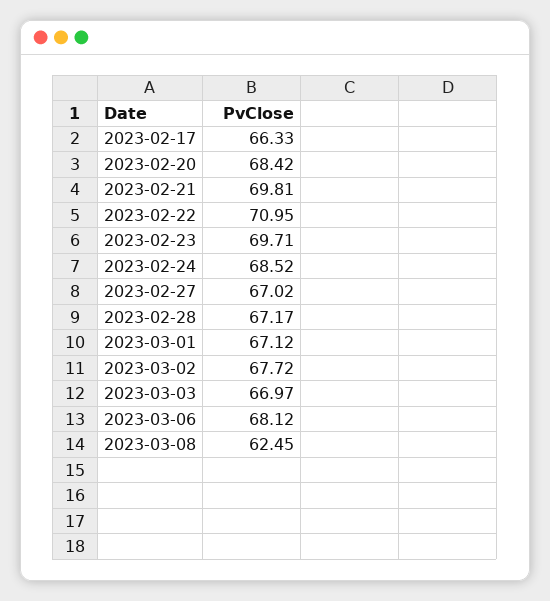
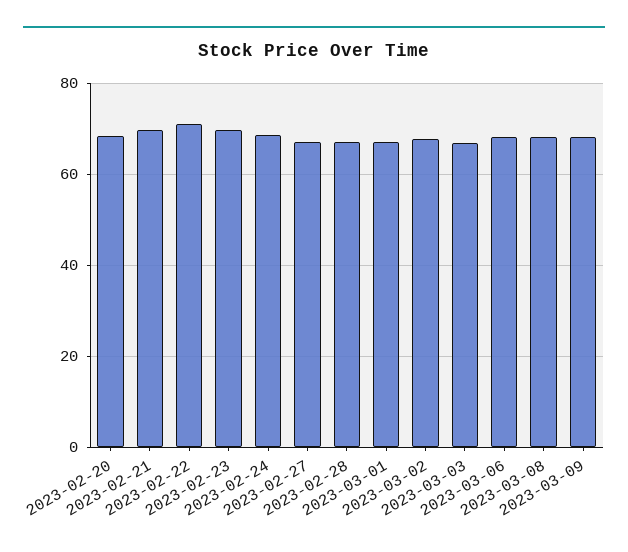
2023-02-17: 66.33 -> none
2023-03-08: 62.45 -> 68
2023-03-09: none -> 68

